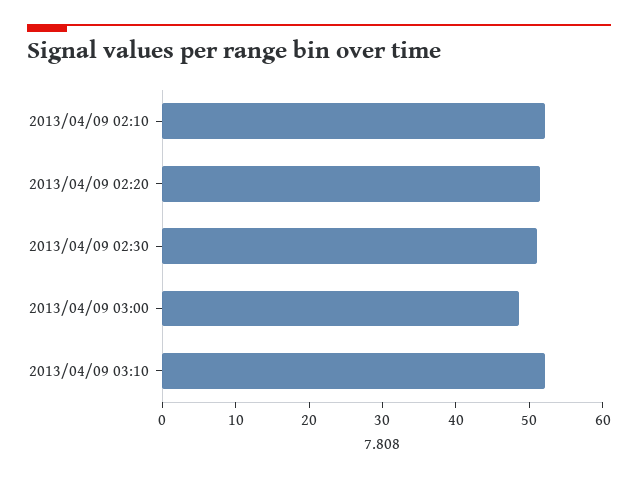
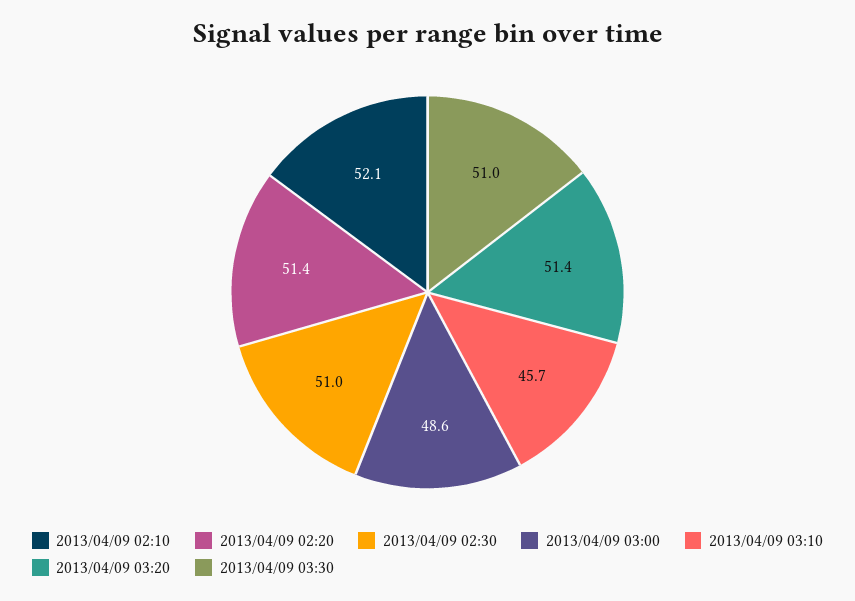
2013/04/09 03:10: 52 -> 45.7
2013/04/09 03:20: none -> 51.4
2013/04/09 03:30: none -> 51

